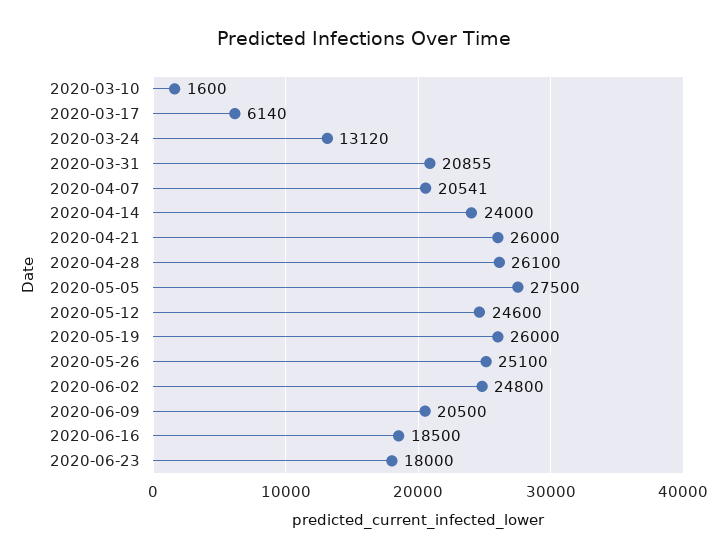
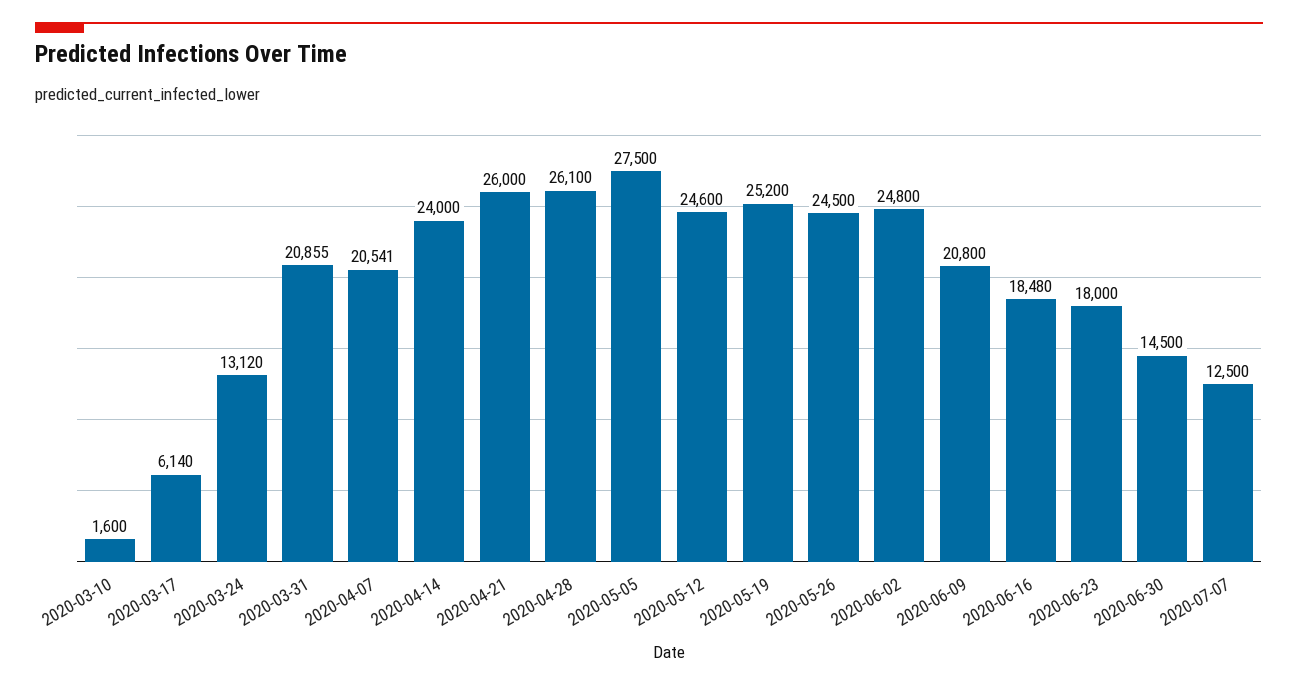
2020-05-19: 26000 -> 25200
2020-05-26: 25100 -> 24500
2020-06-09: 20500 -> 20800
2020-06-16: 18500 -> 18480
2020-06-30: none -> 14500
2020-07-07: none -> 12500

